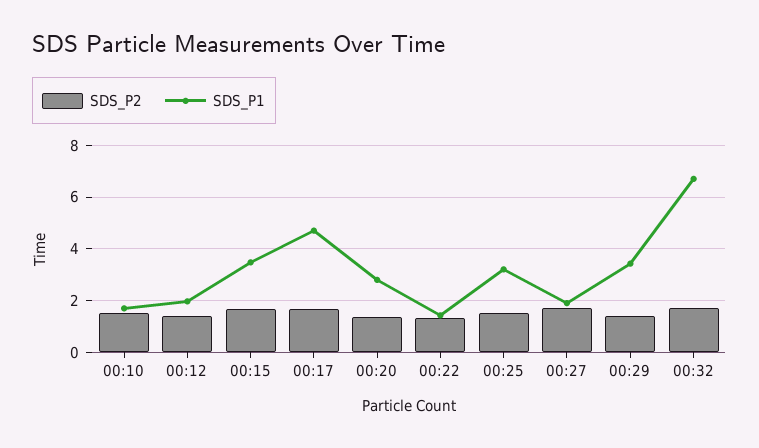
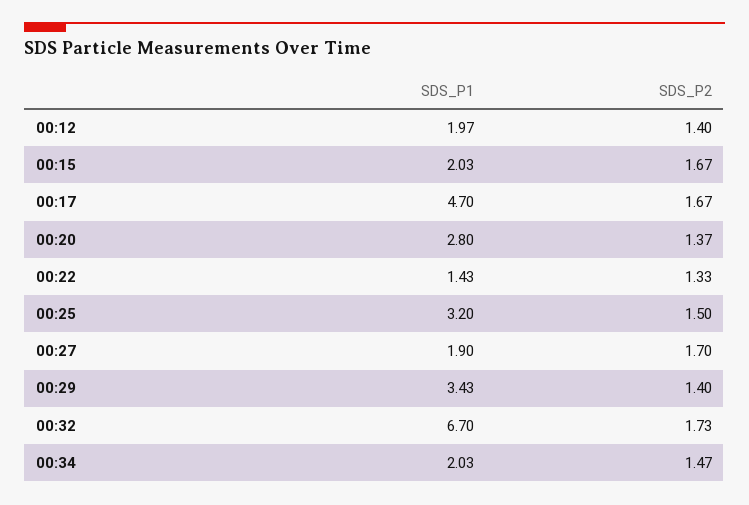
SDS_P2, 00:10: 1.5 -> none
SDS_P1, 00:10: 1.75 -> none
SDS_P1, 00:15: 3.5 -> 2.03
SDS_P1, 00:34: none -> 2.03
SDS_P2, 00:34: none -> 1.47

